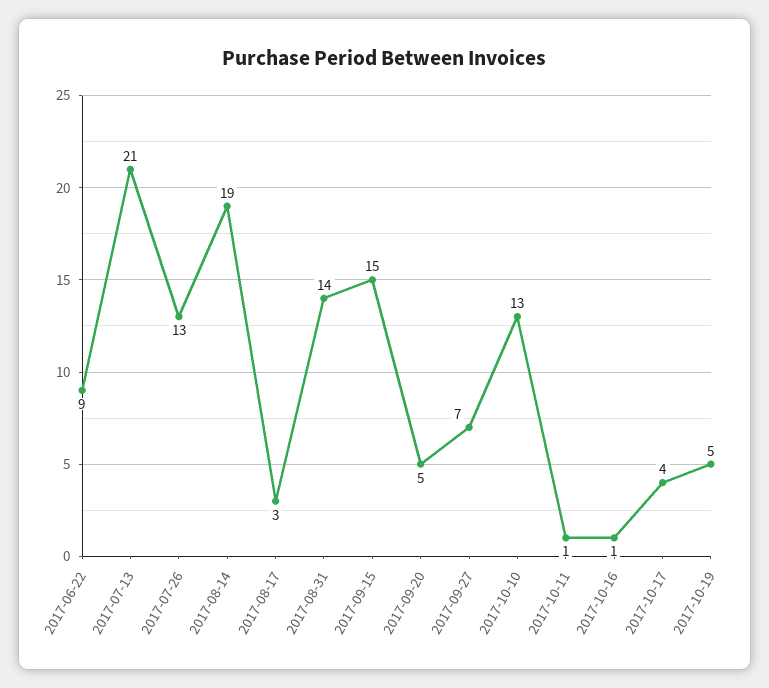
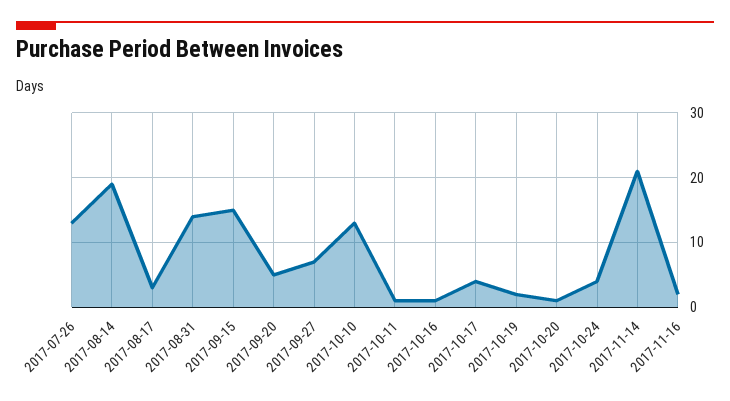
2017-06-22: 9 -> none
2017-07-13: 21 -> none
2017-10-19: 5 -> 2
2017-10-20: none -> 1
2017-10-24: none -> 4
2017-11-14: none -> 21
2017-11-16: none -> 2

